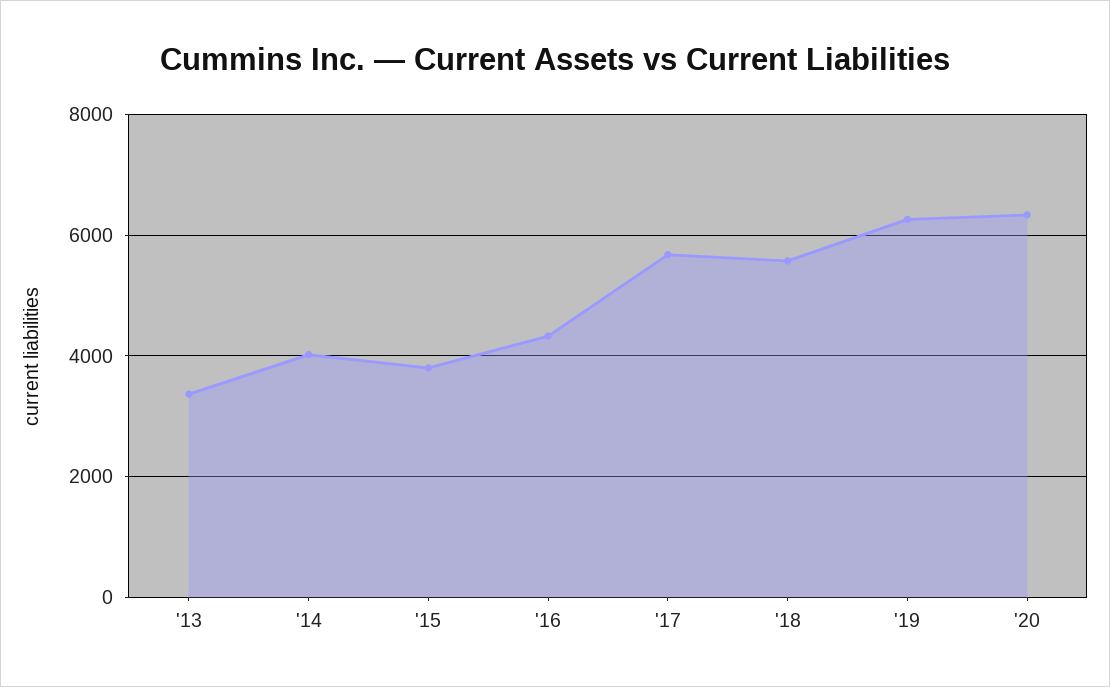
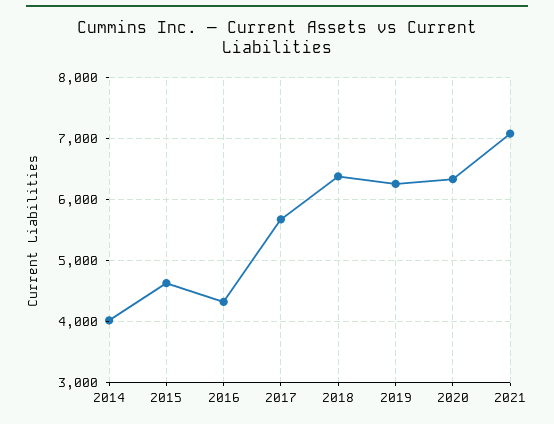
'13: 3400 -> none
'15: 3800 -> 4600
'18: 5600 -> 6400
2021: none -> 7100

